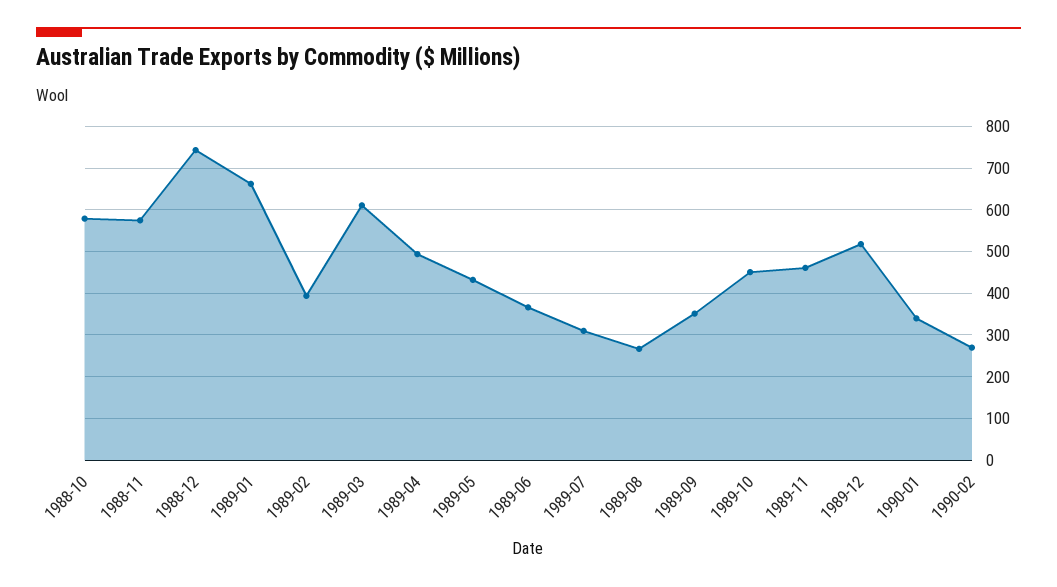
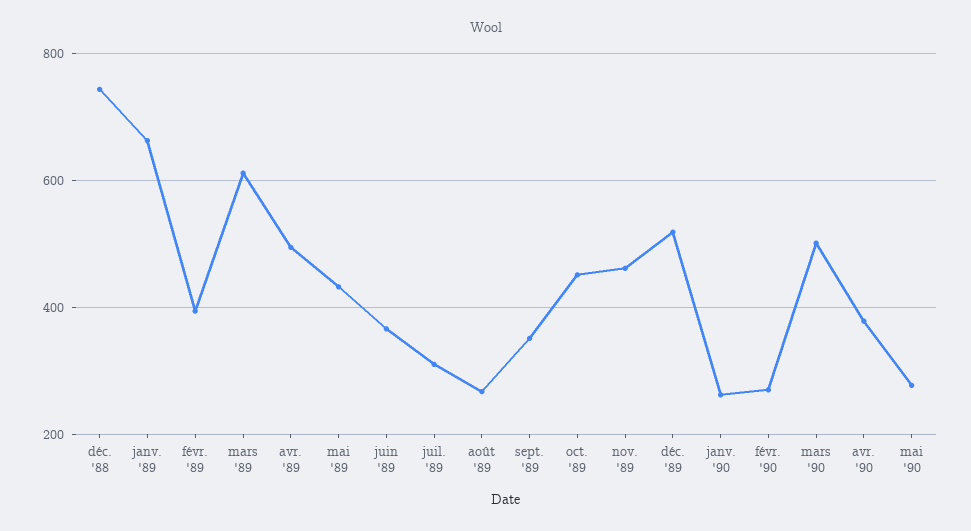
1988-10: 580 -> none
1988-11: 580 -> none
1990-01: 340 -> 260
mars '90: none -> 500
avr. '90: none -> 380
mai '90: none -> 280

